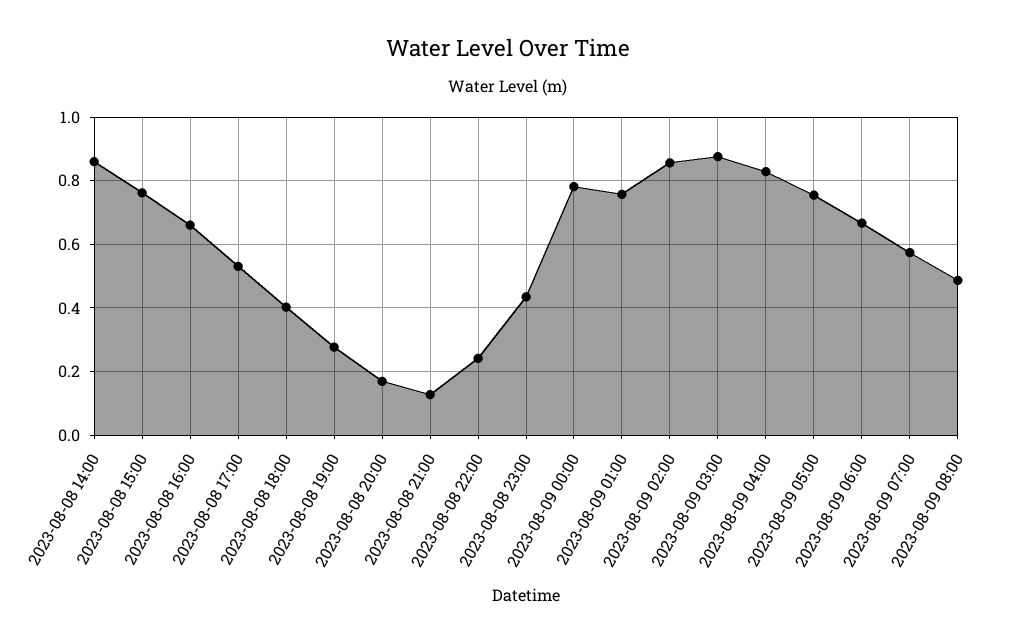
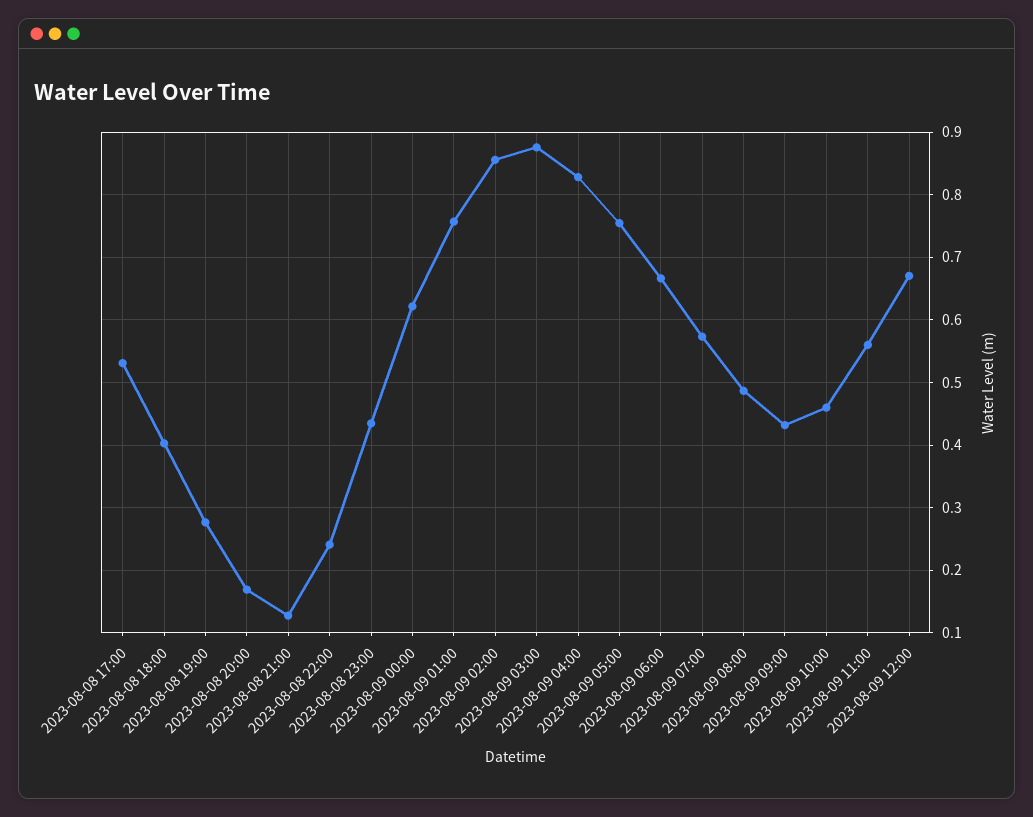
2023-08-08 14:00: 0.86 -> none
2023-08-08 15:00: 0.76 -> none
2023-08-08 16:00: 0.66 -> none
2023-08-09 00:00: 0.78 -> 0.62
2023-08-09 09:00: none -> 0.43
2023-08-09 10:00: none -> 0.46
2023-08-09 11:00: none -> 0.56
2023-08-09 12:00: none -> 0.67

